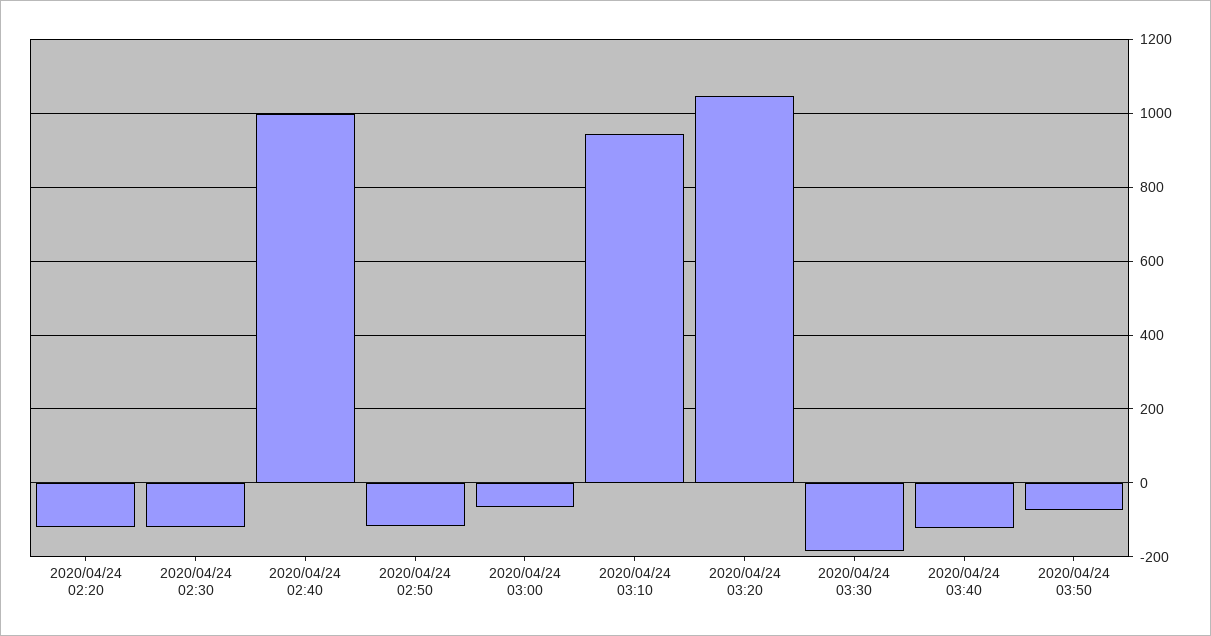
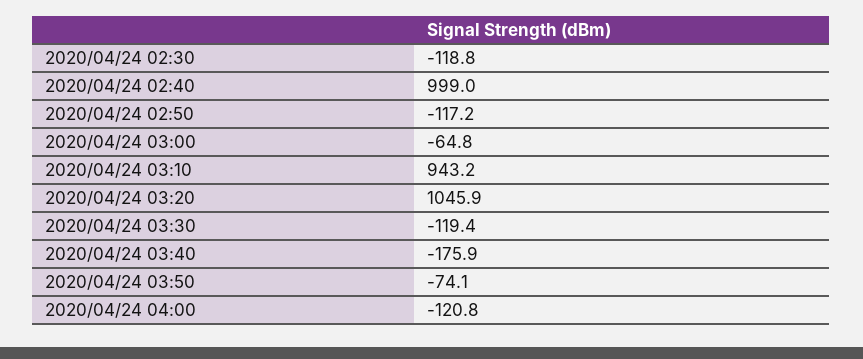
2020/04/24 02:20: -120 -> none
2020/04/24 03:30: -180 -> -119.4
2020/04/24 03:40: -120 -> -175.9
2020/04/24 04:00: none -> -120.8

